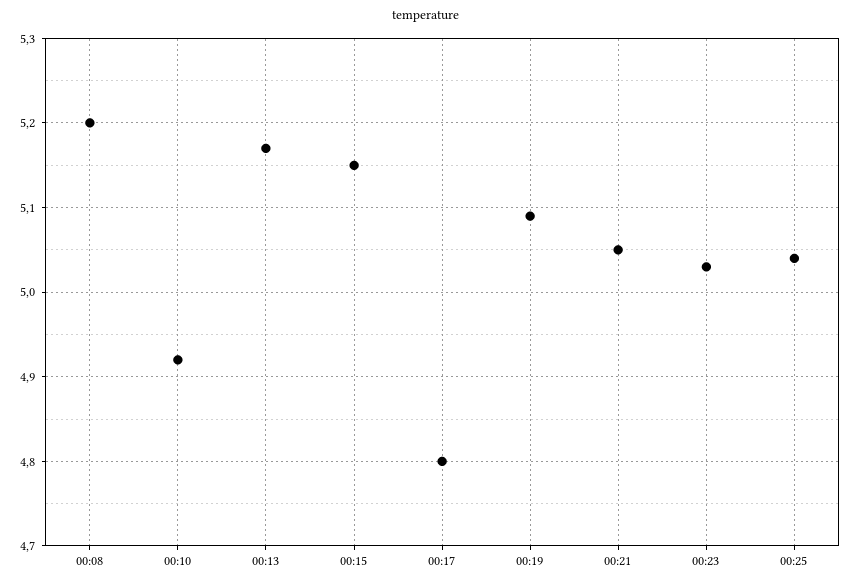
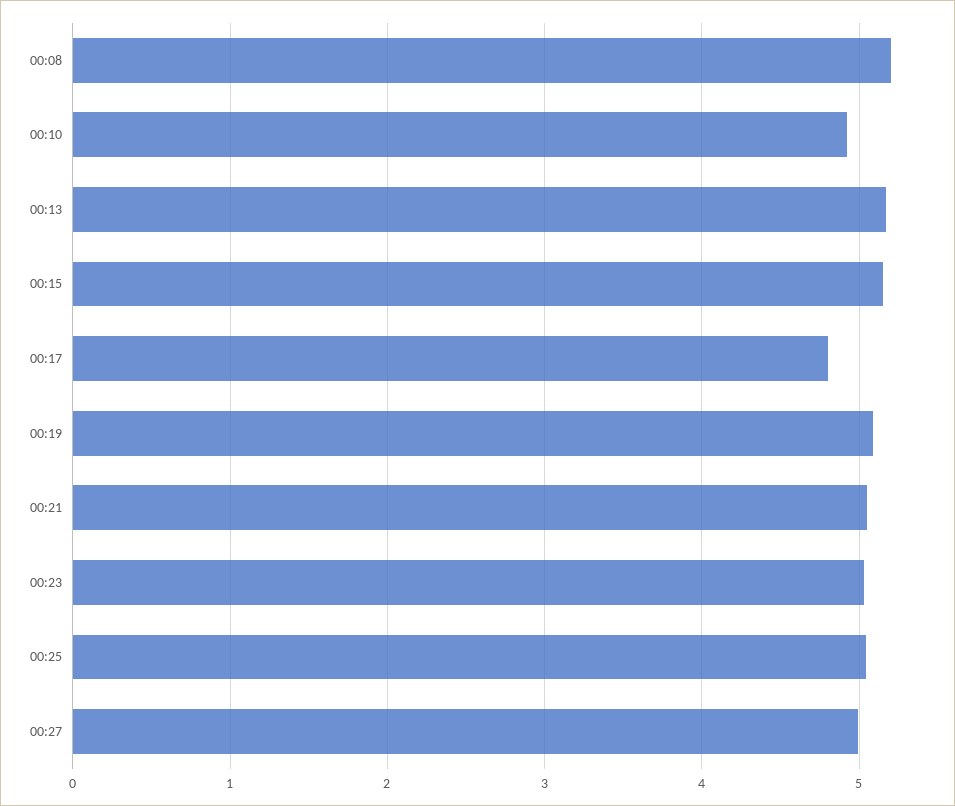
00:27: none -> 5

